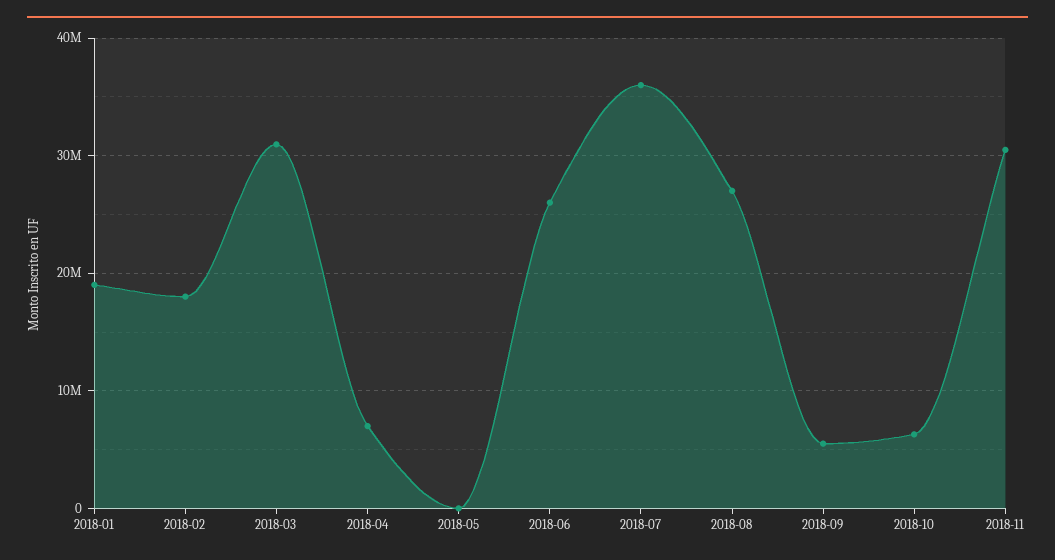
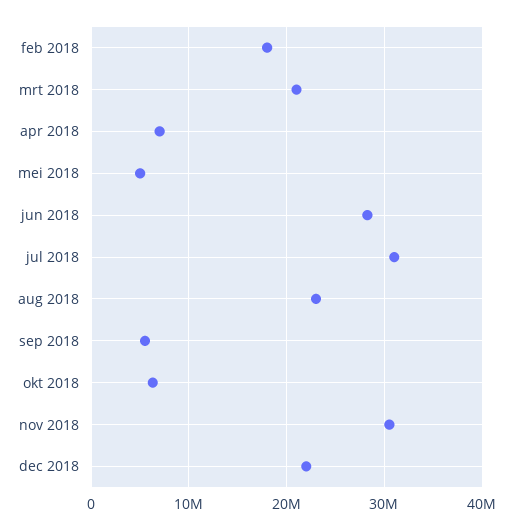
2018-01: 19000000 -> none
2018-03: 31000000 -> 21000000
2018-05: 0 -> 5000000
2018-06: 26000000 -> 28000000
2018-07: 36000000 -> 31000000
2018-08: 27000000 -> 23000000
dec 2018: none -> 22000000

